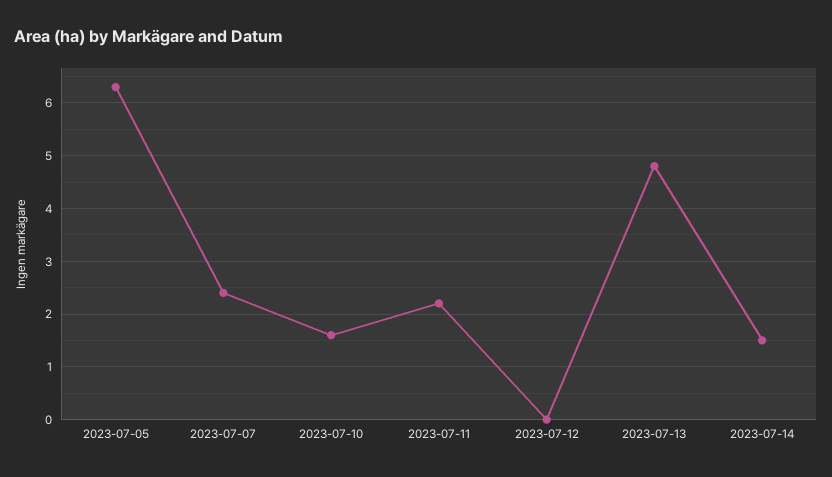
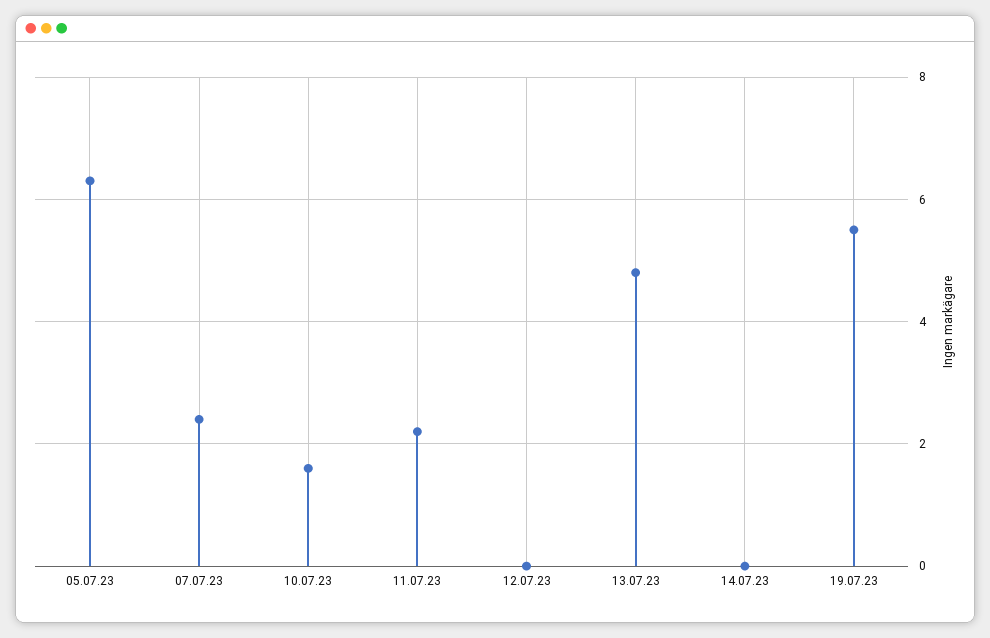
2023-07-14: 1.5 -> 0
19.07.23: none -> 5.5

